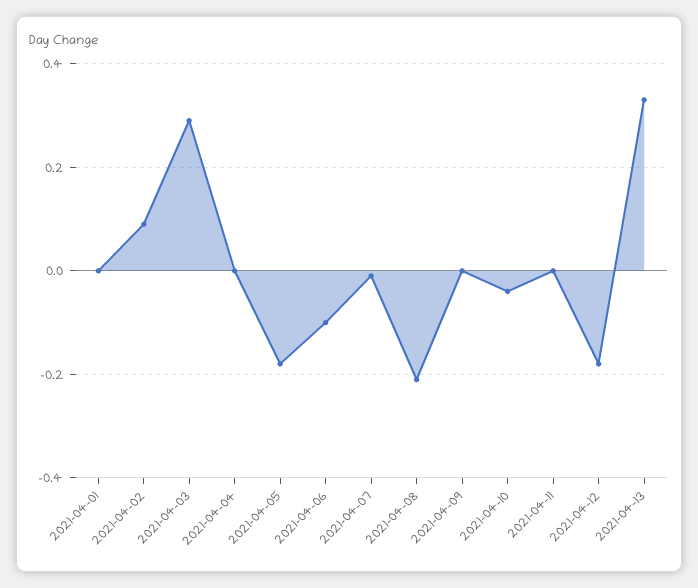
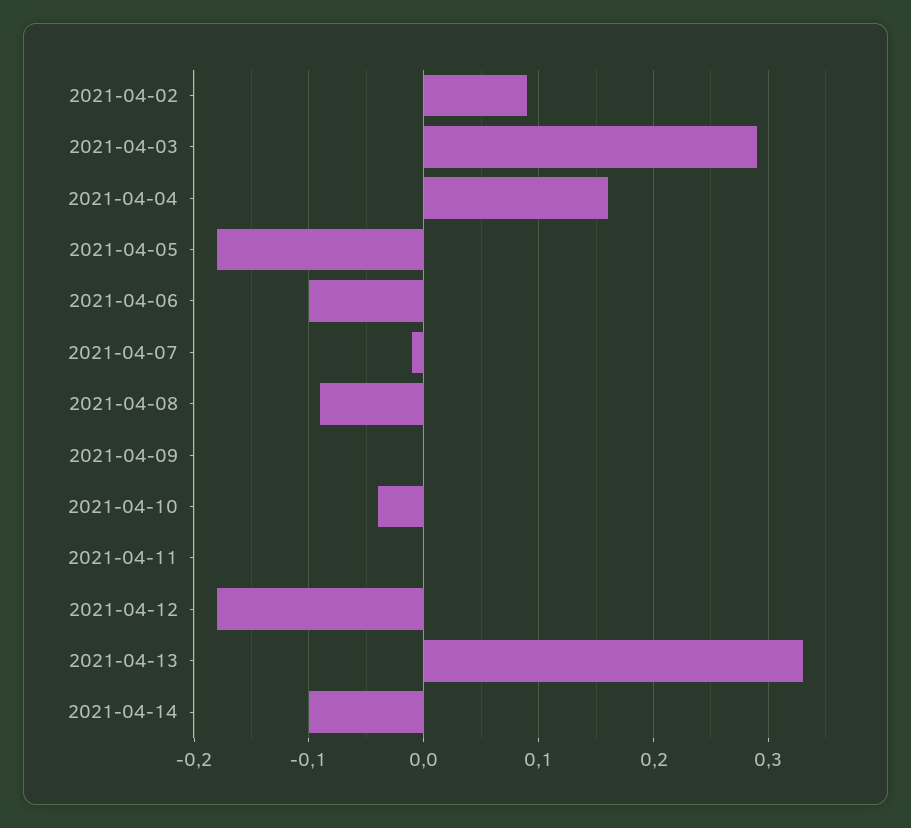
2021-04-01: 0 -> none
2021-04-04: 0 -> 0.16
2021-04-08: -0.2 -> -0.09
2021-04-14: none -> -0.1

